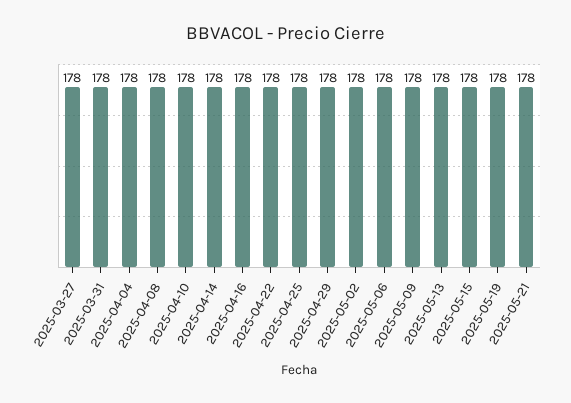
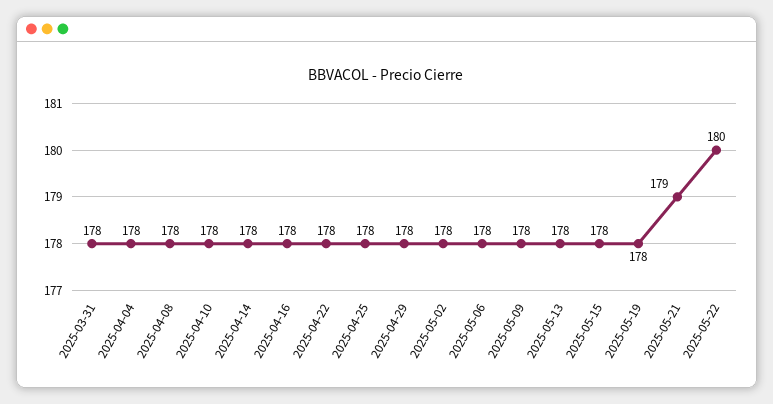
2025-03-27: 178 -> none
2025-05-21: 178 -> 179
2025-05-22: none -> 180

